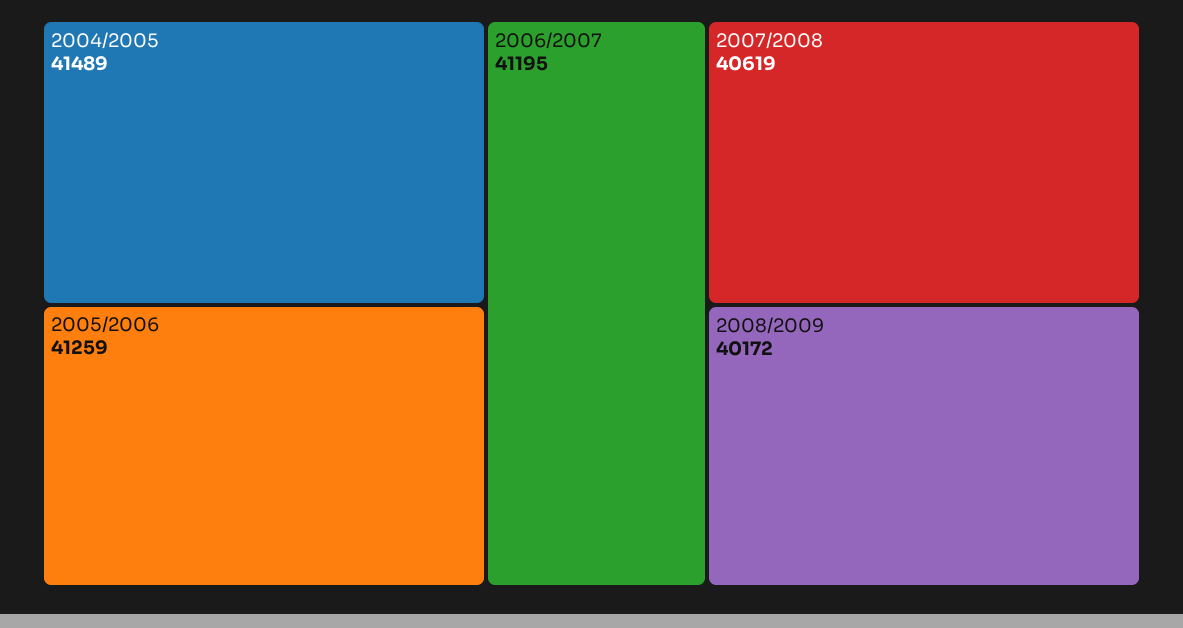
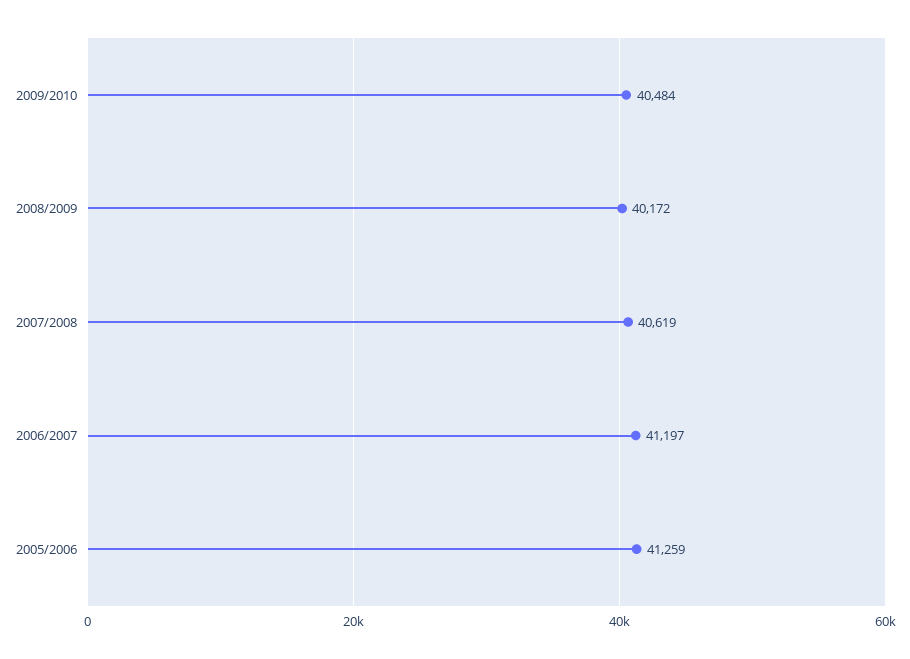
2004/2005: 41489 -> none
2006/2007: 41195 -> 41197
2009/2010: none -> 40484

